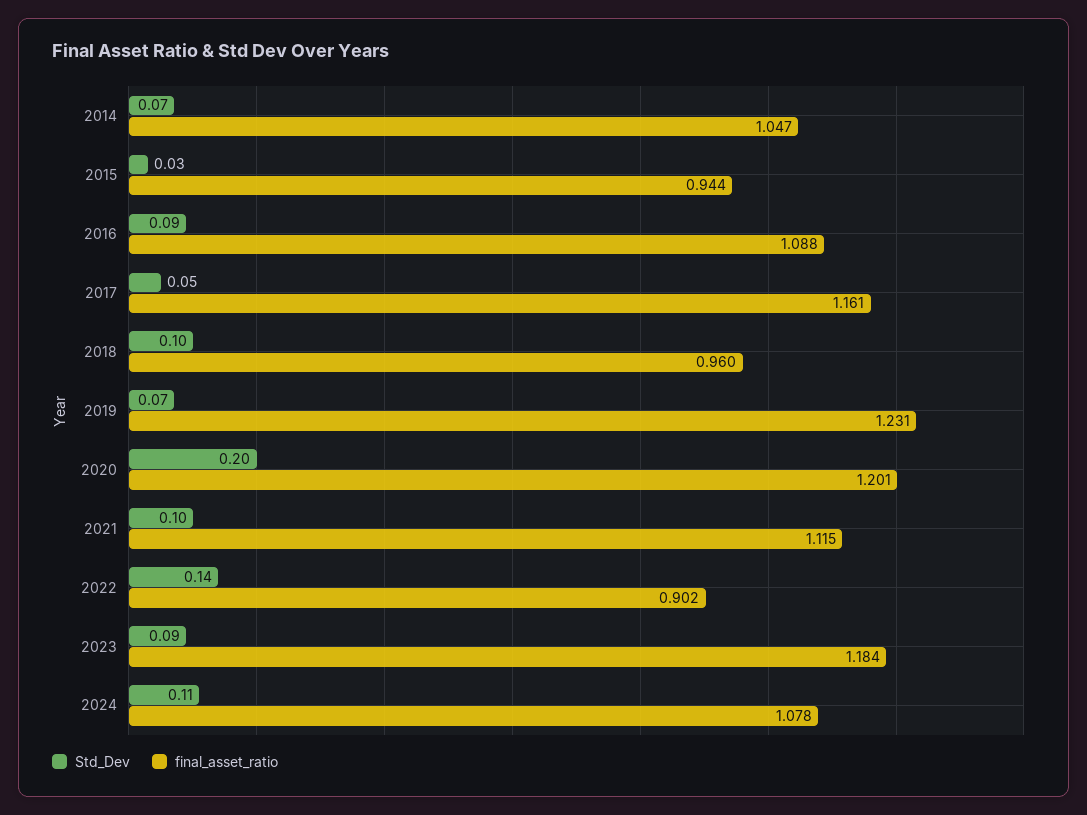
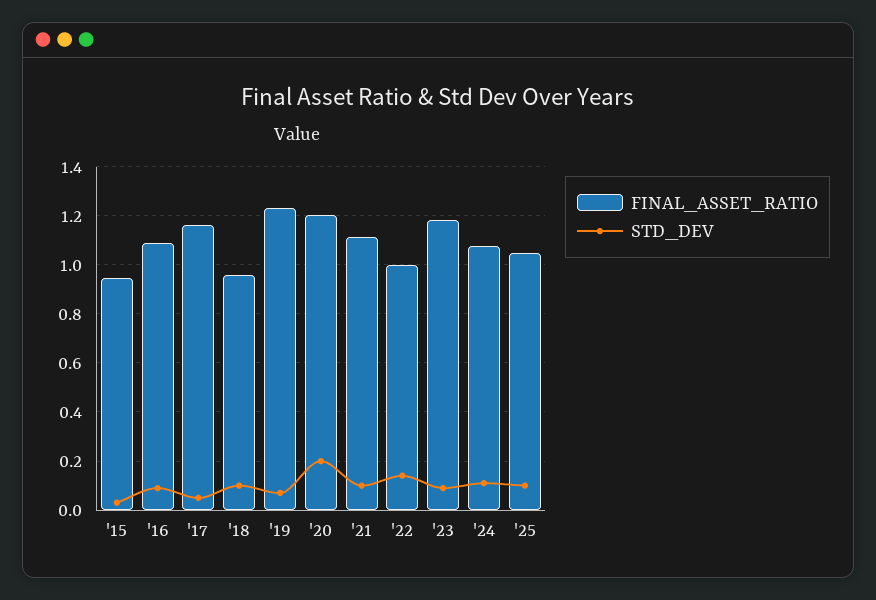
Std_Dev, 2014: 0.07 -> none
final_asset_ratio, 2014: 1.047 -> none
final_asset_ratio, 2022: 0.902 -> 1
final_asset_ratio, '25: none -> 1.05
Std_Dev, '25: none -> 0.1

